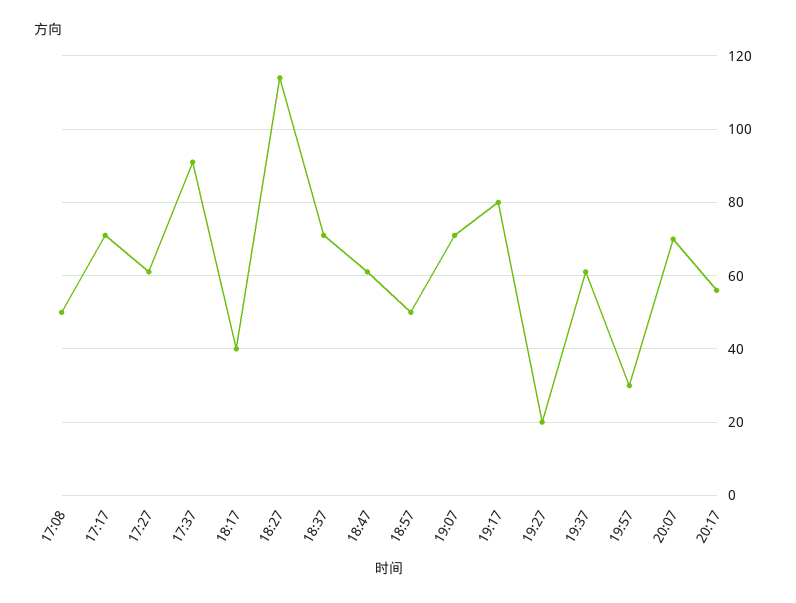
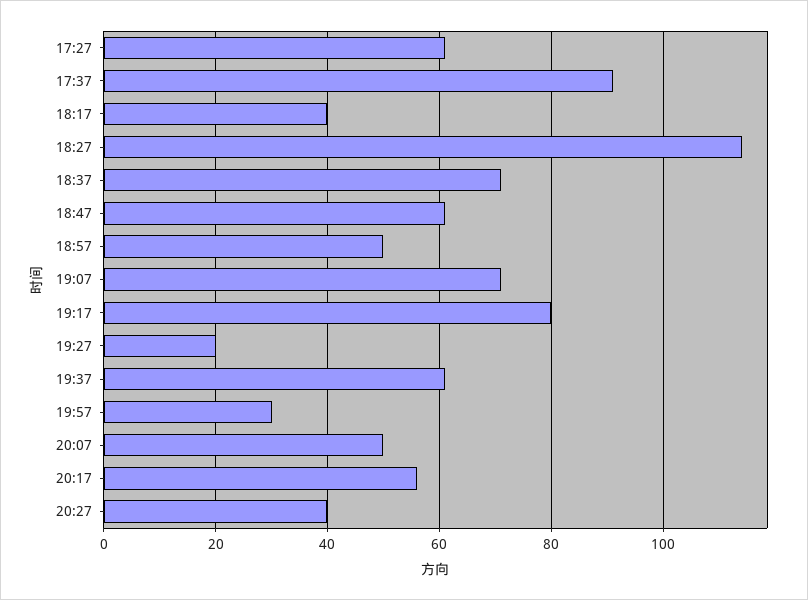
17:08: 50 -> none
17:17: 70 -> none
20:07: 70 -> 50
20:27: none -> 40

